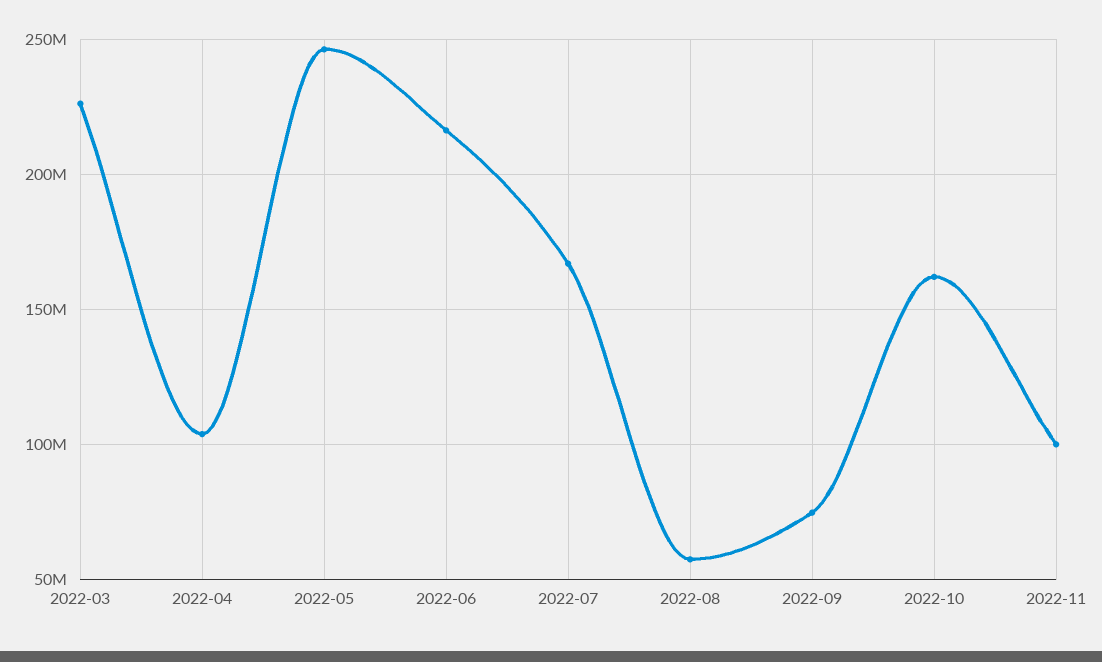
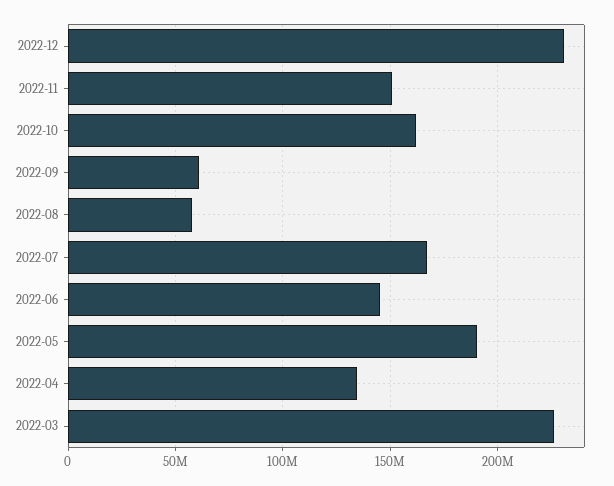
2022-04: 105000000 -> 135000000
2022-05: 245000000 -> 190000000
2022-06: 215000000 -> 145000000
2022-09: 75000000 -> 60000000
2022-11: 100000000 -> 150000000
2022-12: none -> 230000000

